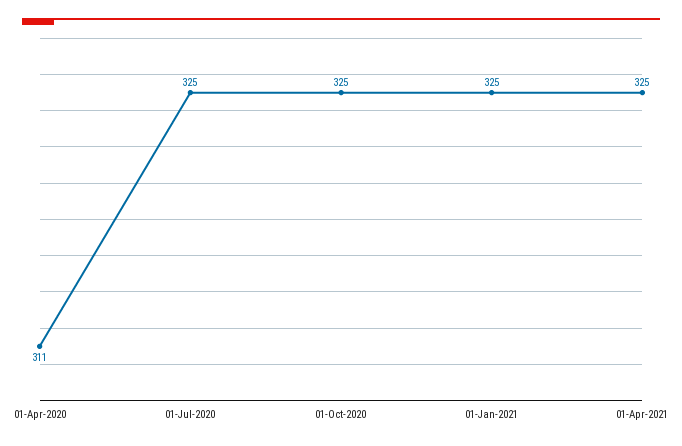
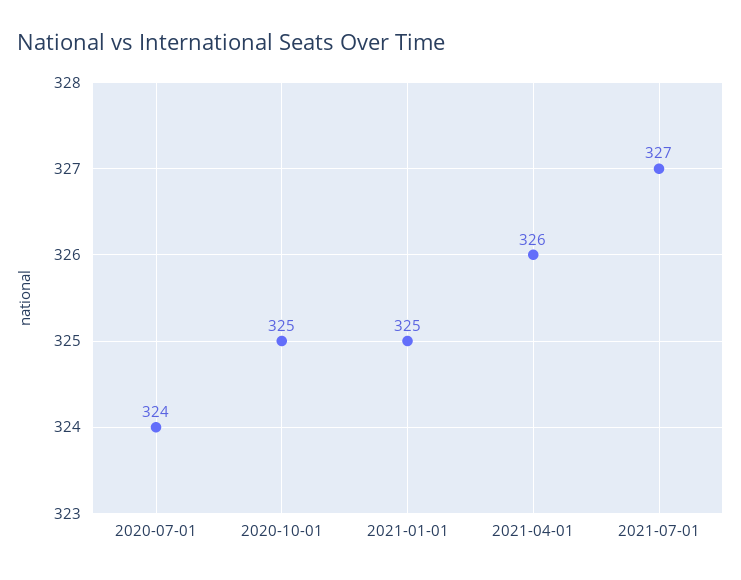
01-Apr-2020: 311 -> none
01-Jul-2020: 325 -> 324
01-Apr-2021: 325 -> 326
2021-07-01: none -> 327

